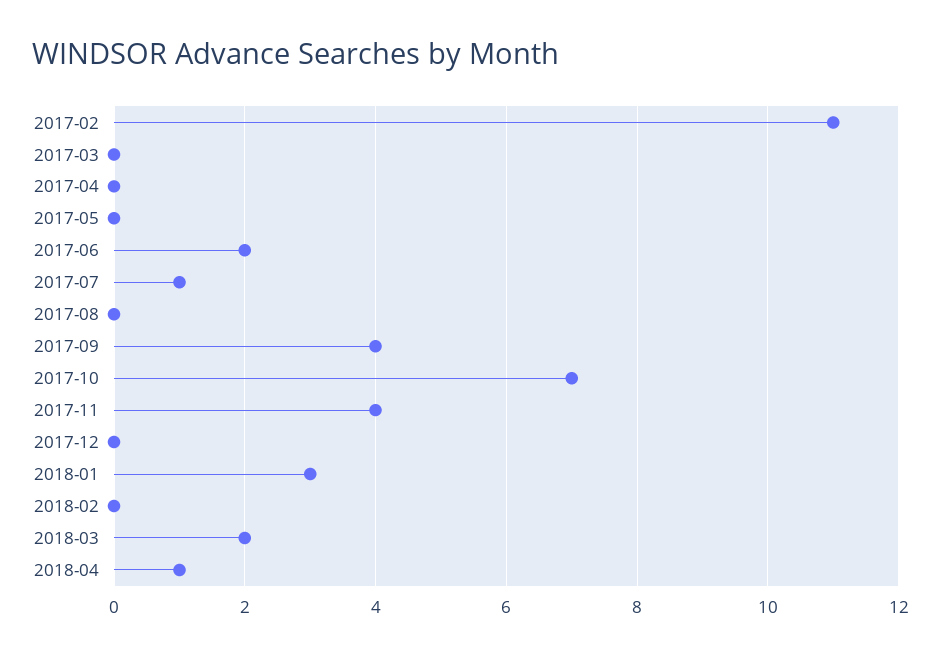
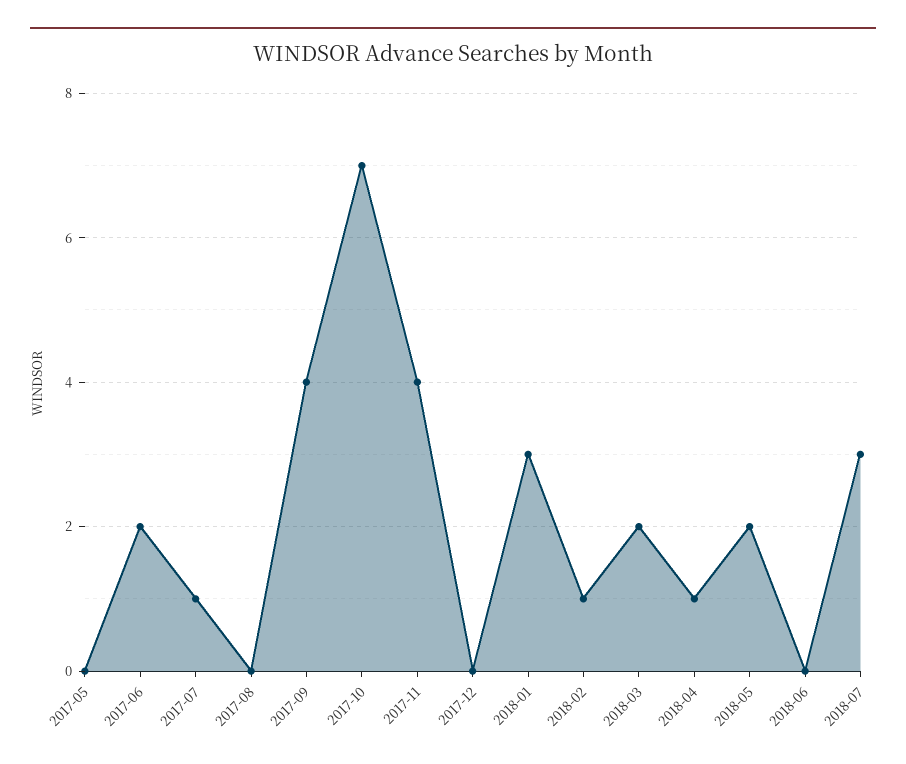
2017-02: 11 -> none
2017-03: 0 -> none
2017-04: 0 -> none
2018-02: 0 -> 1
2018-05: none -> 2
2018-06: none -> 0
2018-07: none -> 3

